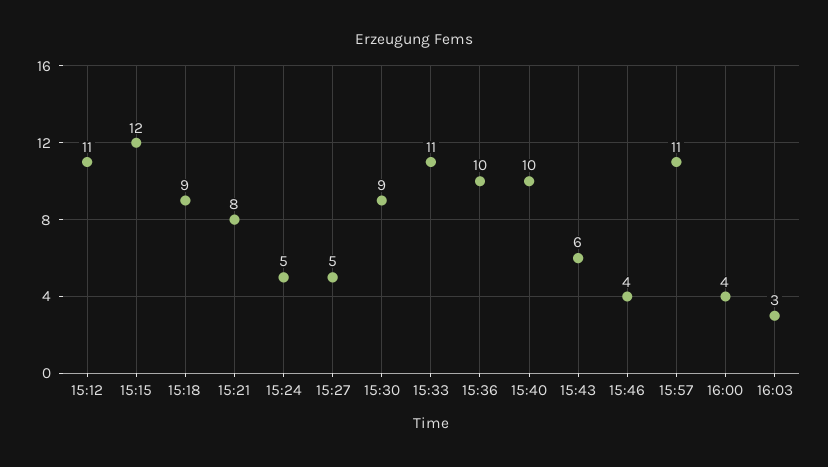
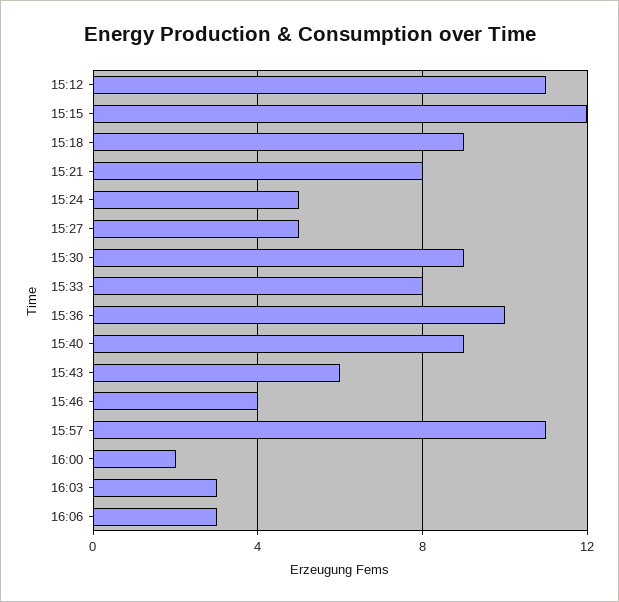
15:33: 11 -> 8
15:40: 10 -> 9
16:00: 4 -> 2
16:06: none -> 3

